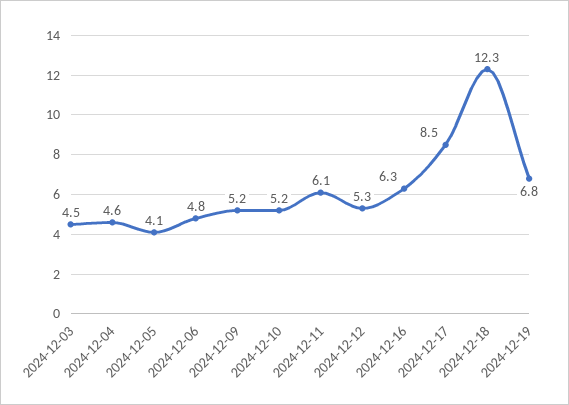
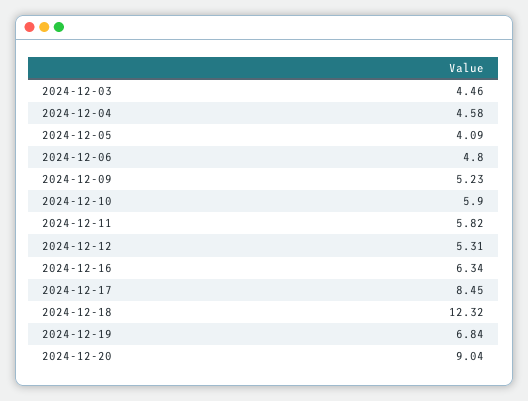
2024-12-10: 5.2 -> 5.9
2024-12-11: 6.1 -> 5.82
2024-12-20: none -> 9.04

